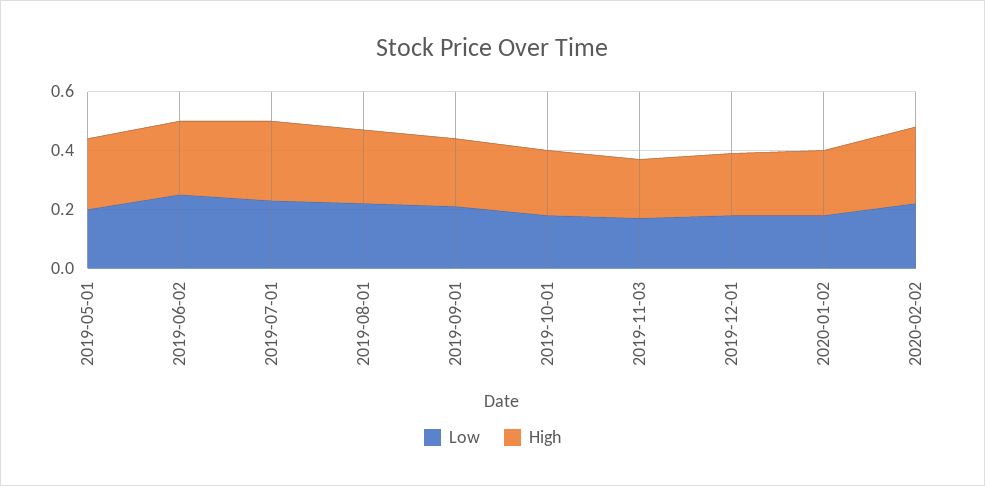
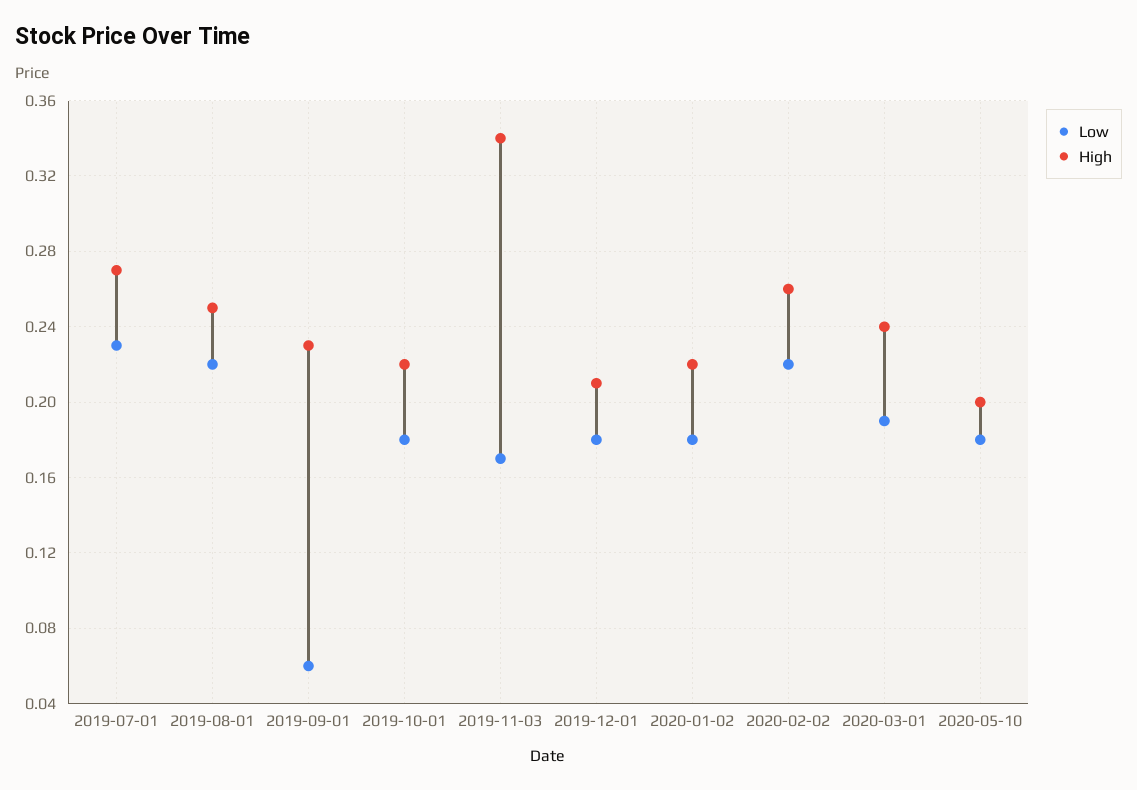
Low, 2019-05-01: 0.2 -> none
High, 2019-05-01: 0.25 -> none
Low, 2019-06-02: 0.25 -> none
High, 2019-06-02: 0.25 -> none
Low, 2019-09-01: 0.2 -> 0.06
High, 2019-11-03: 0.2 -> 0.34
Low, 2020-03-01: none -> 0.19
High, 2020-03-01: none -> 0.24
Low, 2020-05-10: none -> 0.18
High, 2020-05-10: none -> 0.2

